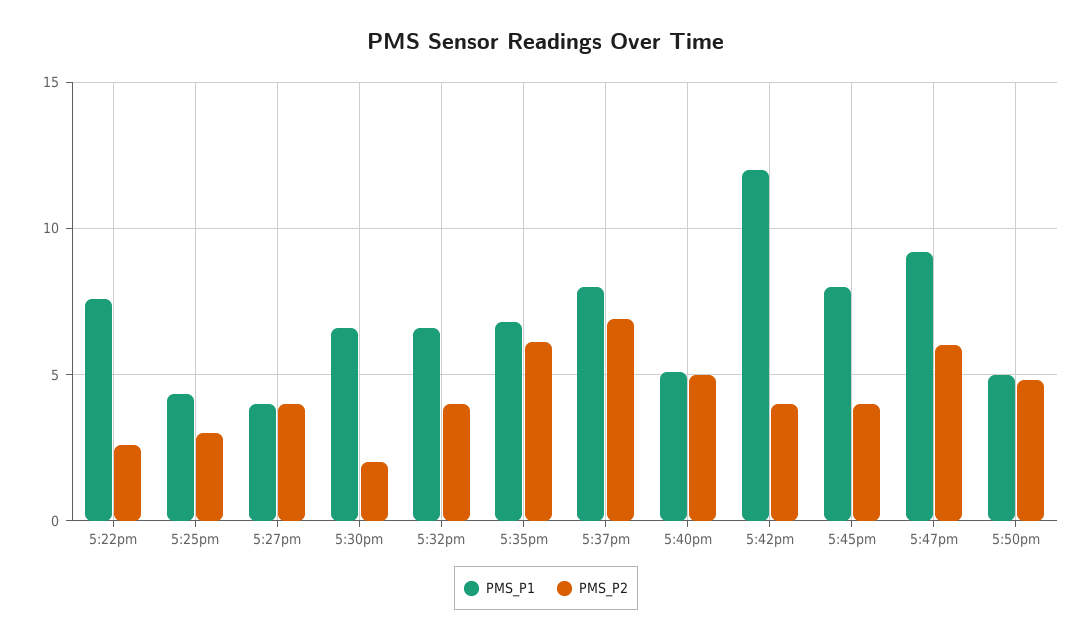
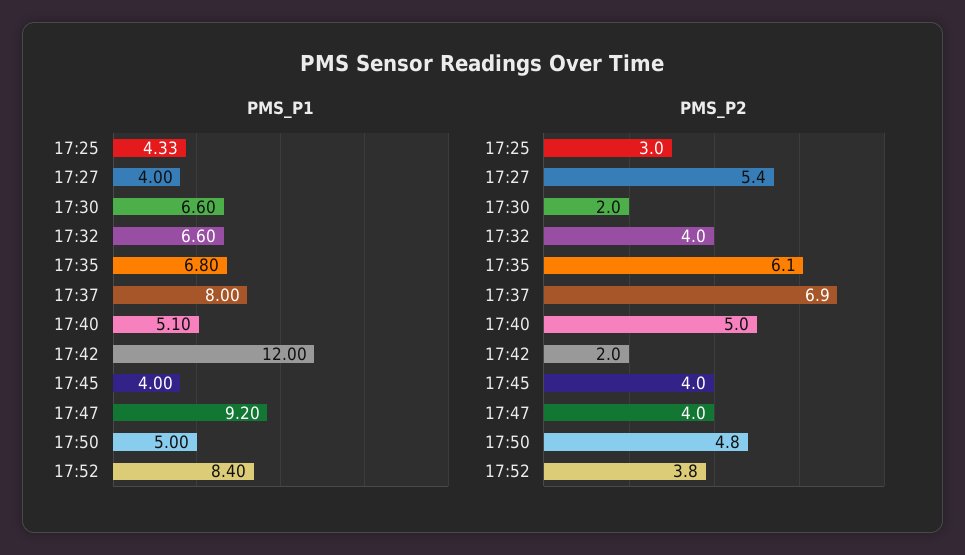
PMS_P1, 5:22pm: 7.5 -> none
PMS_P2, 5:22pm: 2.5 -> none
PMS_P2, 5:27pm: 4 -> 5.4
PMS_P2, 5:42pm: 4 -> 2
PMS_P1, 5:45pm: 8 -> 4
PMS_P2, 5:47pm: 6 -> 4
PMS_P1, 17:52: none -> 8.4
PMS_P2, 17:52: none -> 3.8

